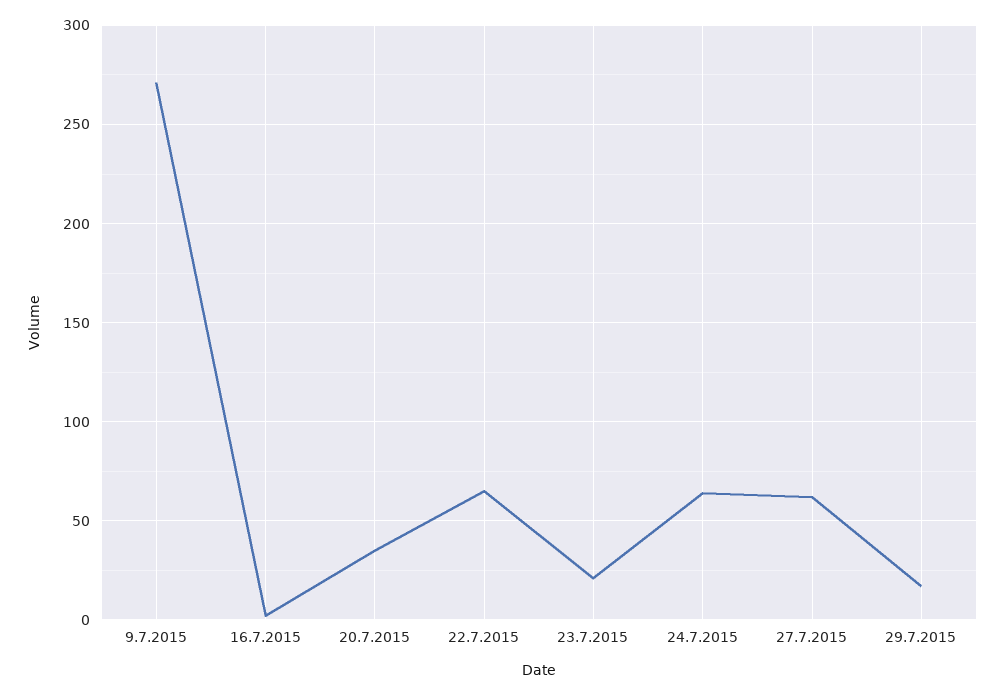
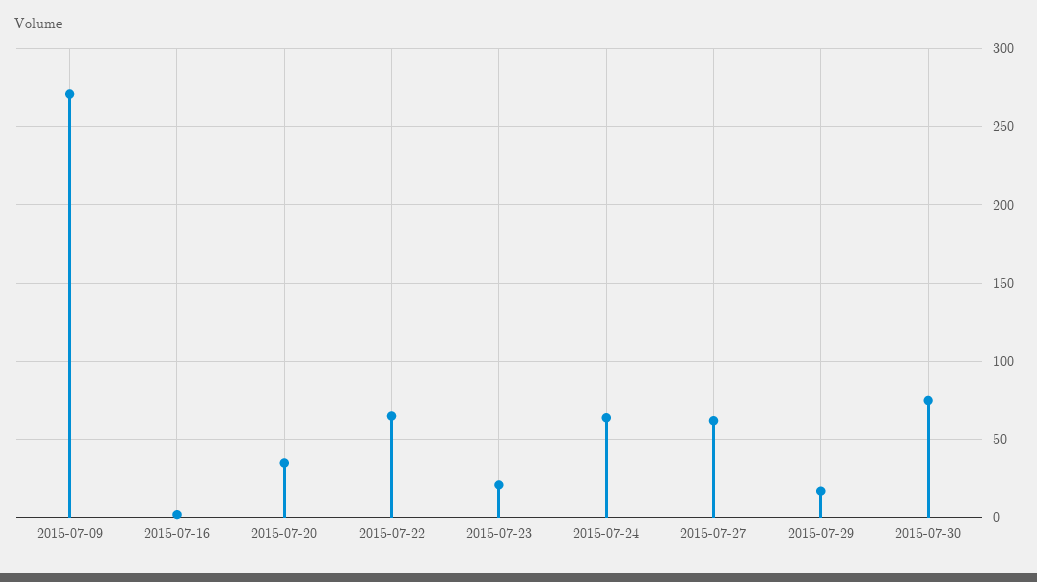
2015-07-30: none -> 75

